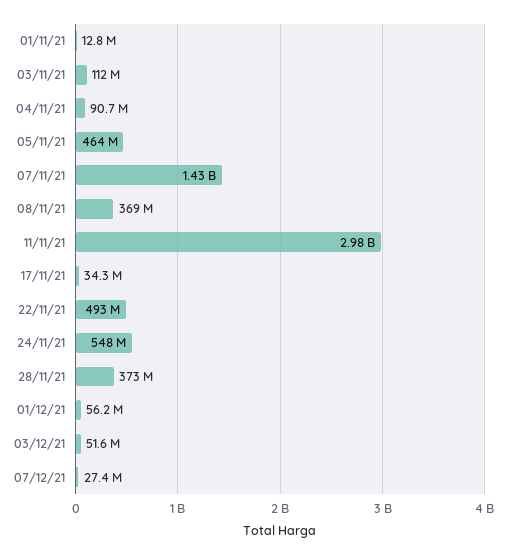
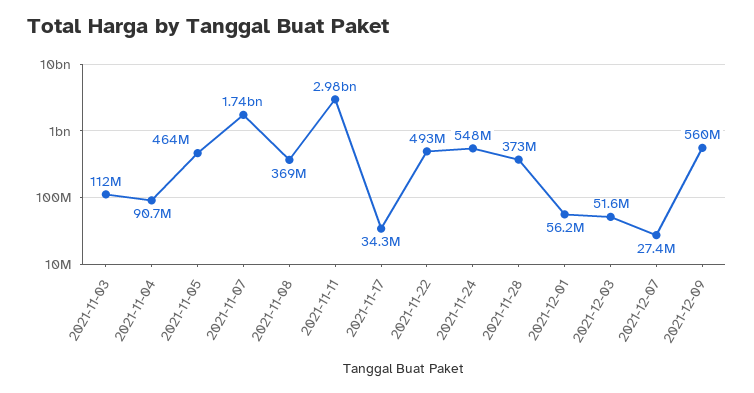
01/11/21: 12800000 -> none
07/11/21: 1430000000 -> 1740000000
2021-12-09: none -> 560000000

